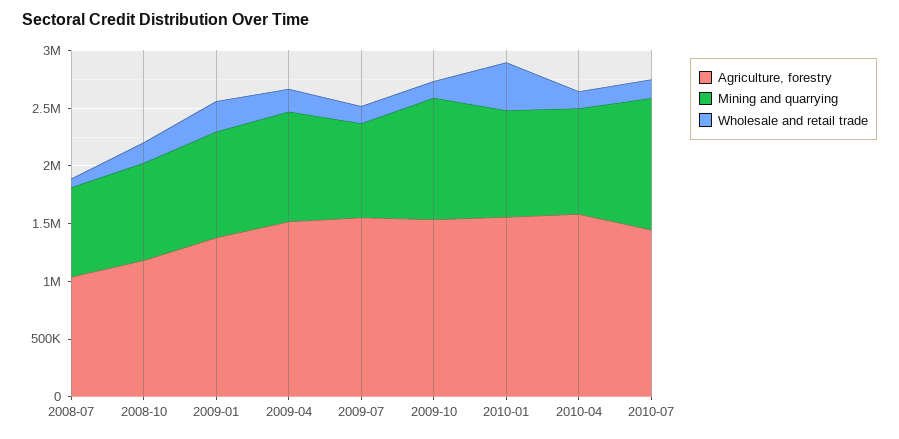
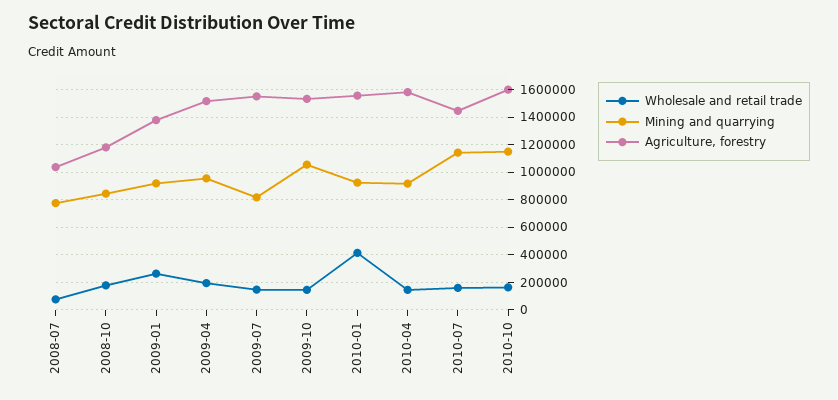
Wholesale and retail trade, 2010-10: none -> 150000
Mining and quarrying, 2010-10: none -> 1150000
Agriculture, forestry, 2010-10: none -> 1600000

